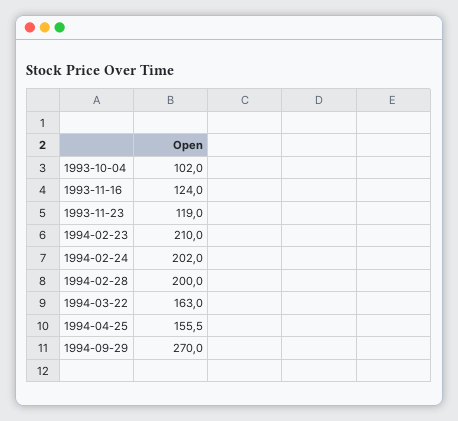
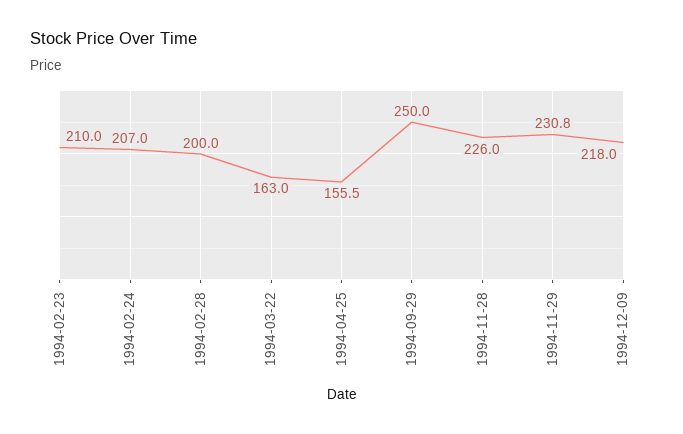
1993-10-04: 102 -> none
1993-11-16: 124 -> none
1993-11-23: 119 -> none
1994-02-24: 202 -> 207
1994-09-29: 270 -> 250
1994-11-28: none -> 226
1994-11-29: none -> 230.8
1994-12-09: none -> 218

